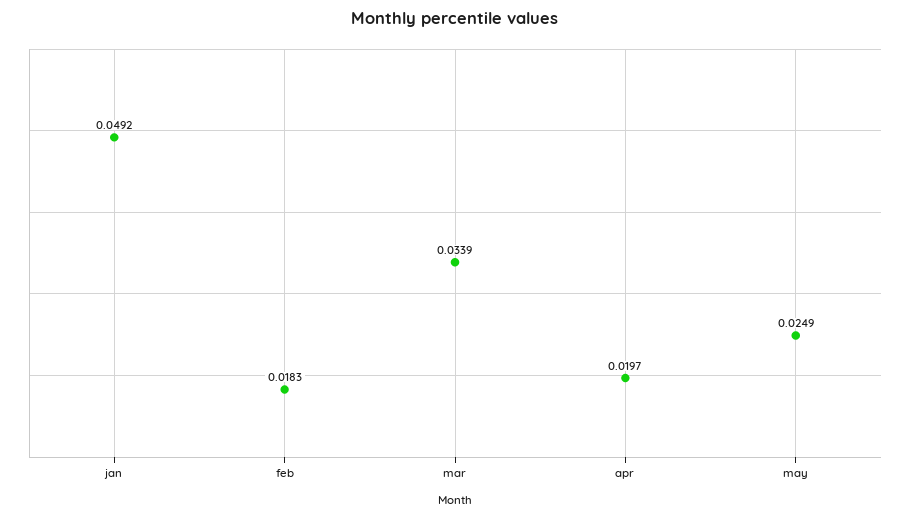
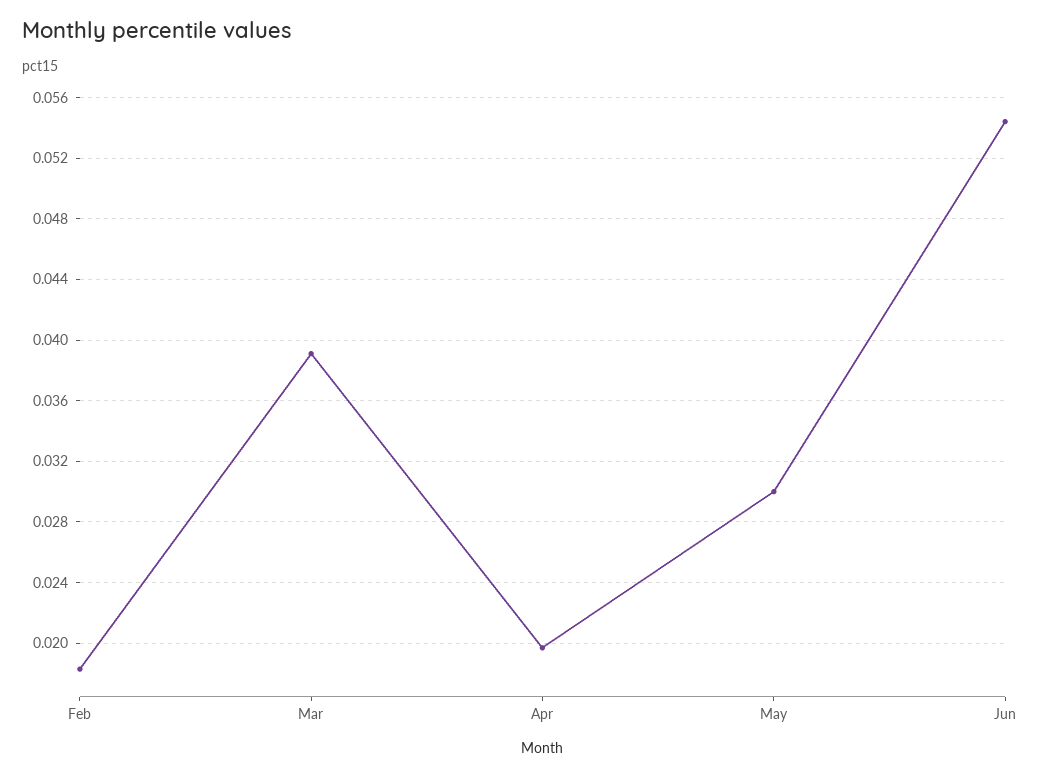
jan: 0.0492 -> none
mar: 0.0339 -> 0.039
may: 0.0249 -> 0.03
Jun: none -> 0.0545

